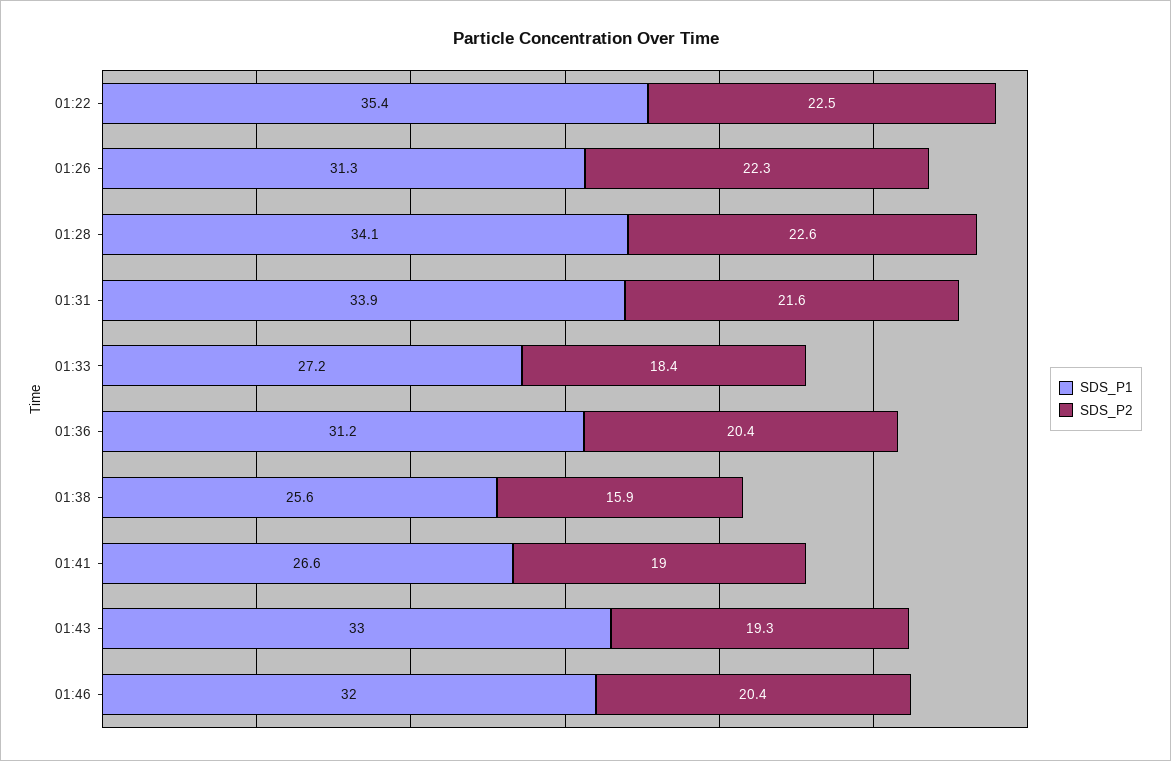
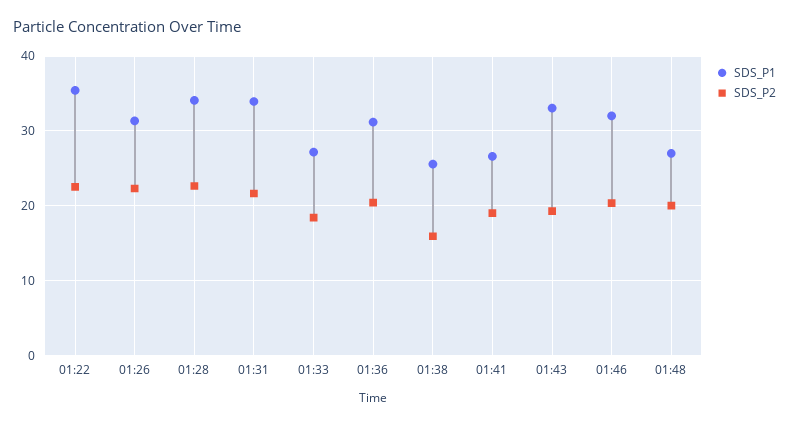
SDS_P1, 01:48: none -> 27
SDS_P2, 01:48: none -> 20

